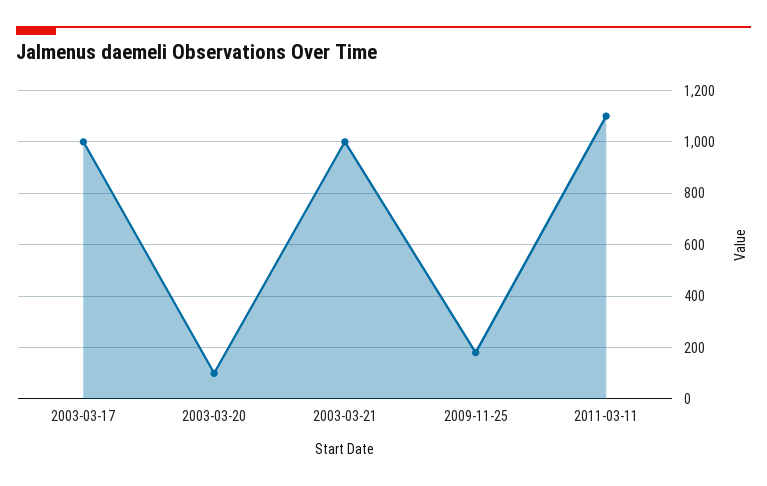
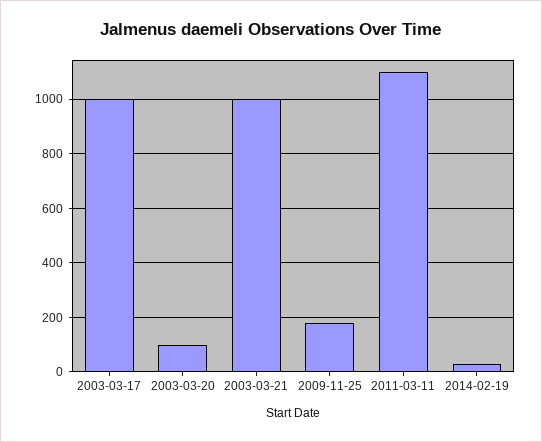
2014-02-19: none -> 25

